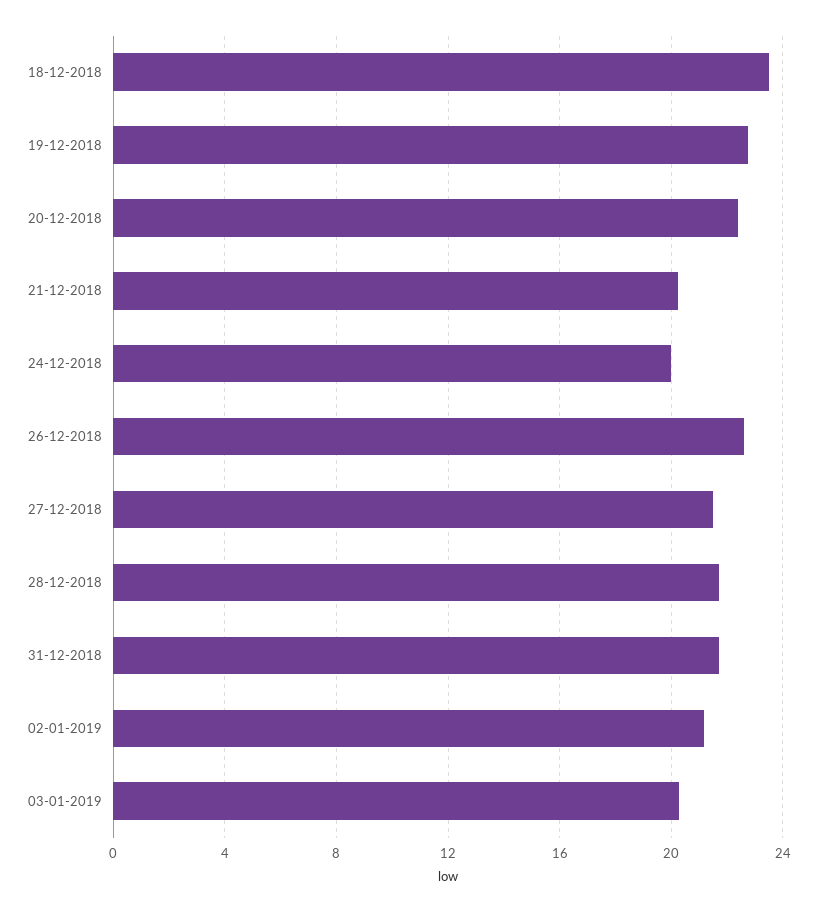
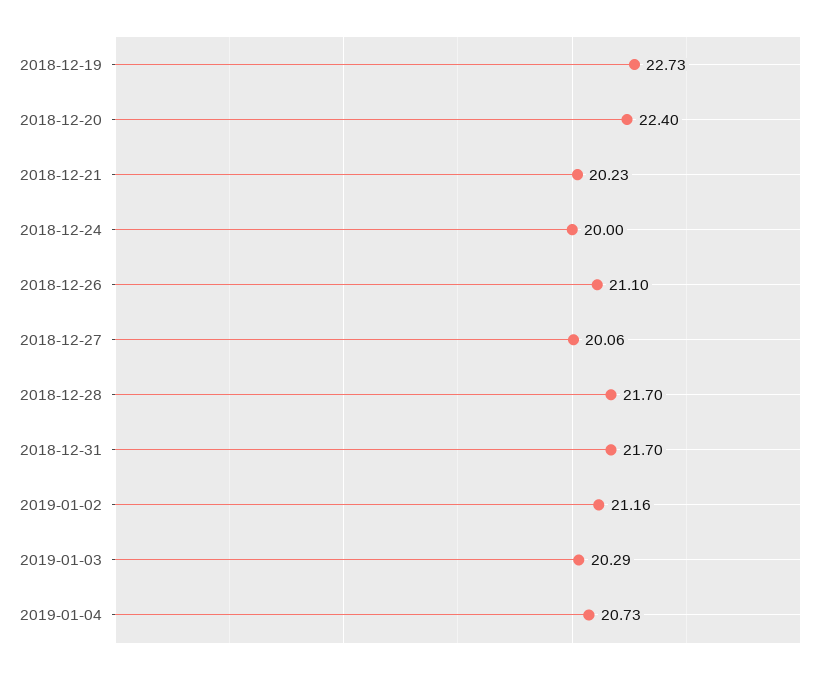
18-12-2018: 23.5 -> none
26-12-2018: 22.5 -> 21.1
27-12-2018: 21.5 -> 20.06
2019-01-04: none -> 20.73

